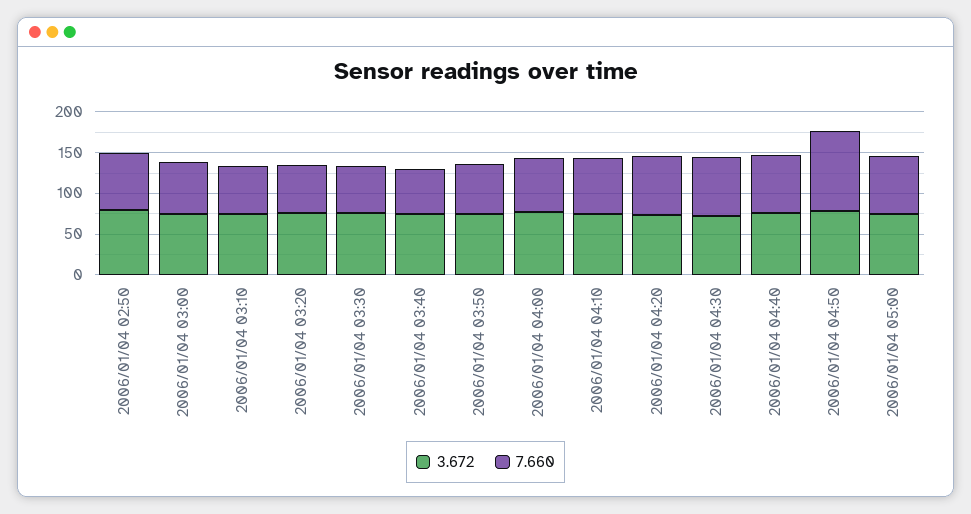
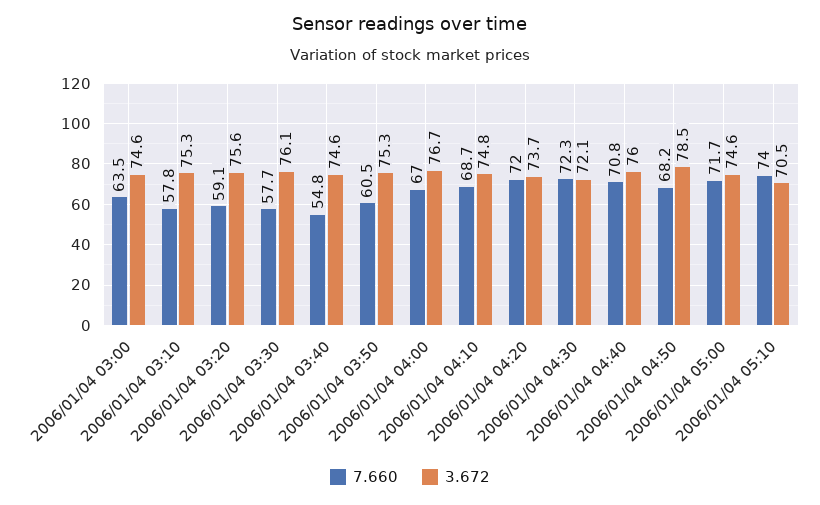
3.672, 2006/01/04 02:50: 80 -> none
7.660, 2006/01/04 02:50: 70 -> none
7.660, 2006/01/04 04:50: 100 -> 68.2
7.660, 2006/01/04 05:10: none -> 74
3.672, 2006/01/04 05:10: none -> 70.5

